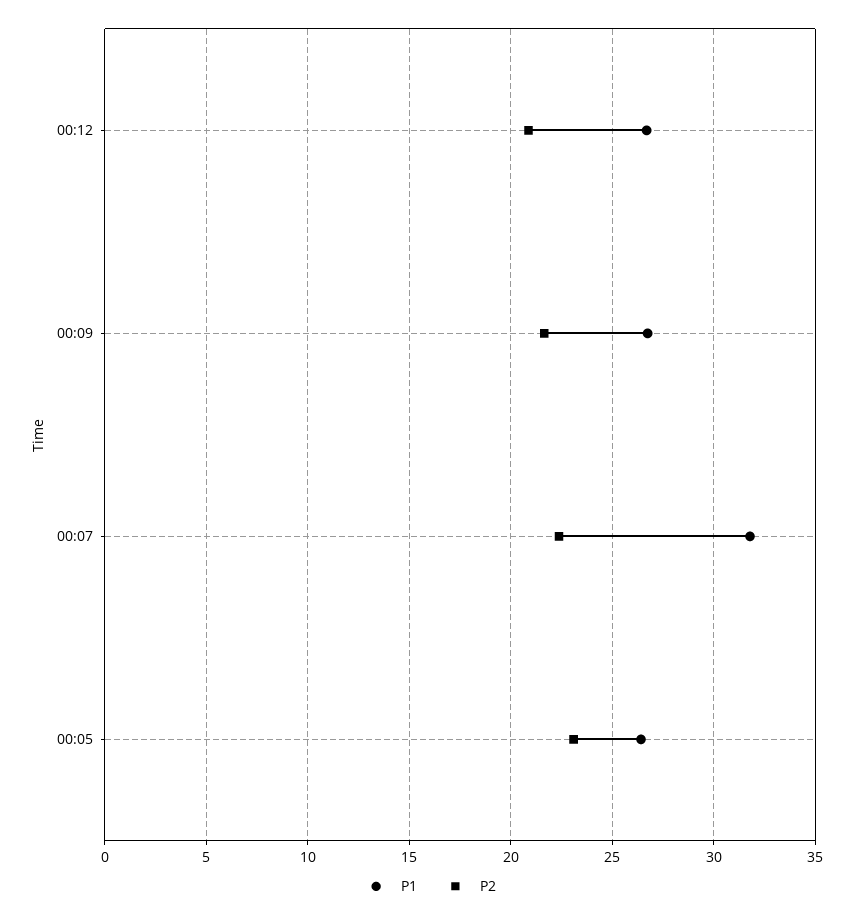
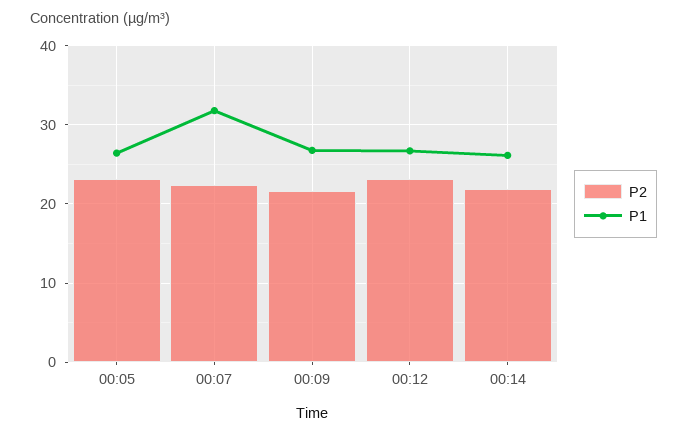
P2, 00:12: 21 -> 23
P2, 00:14: none -> 22
P1, 00:14: none -> 26

